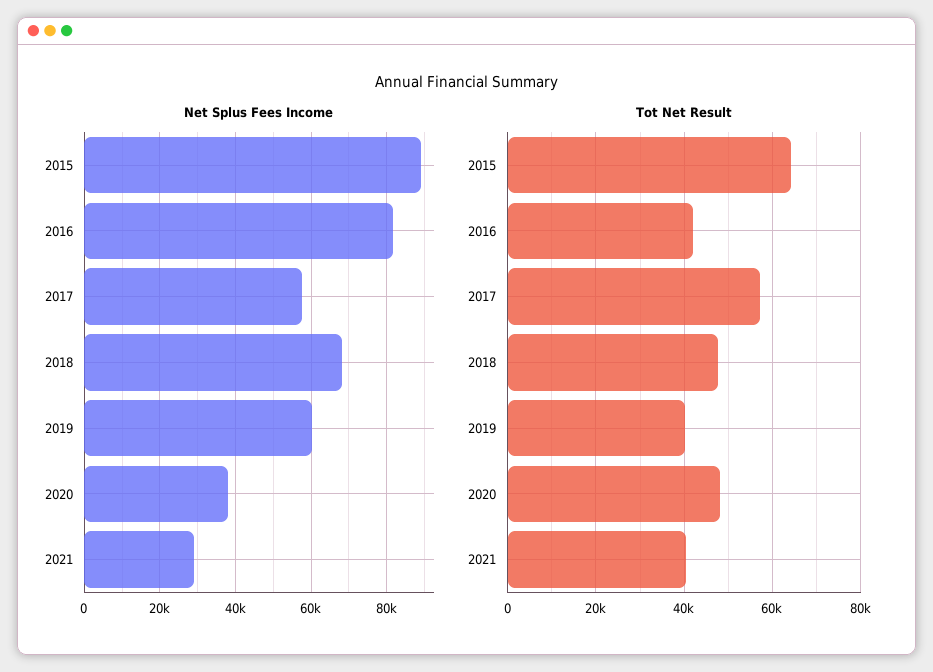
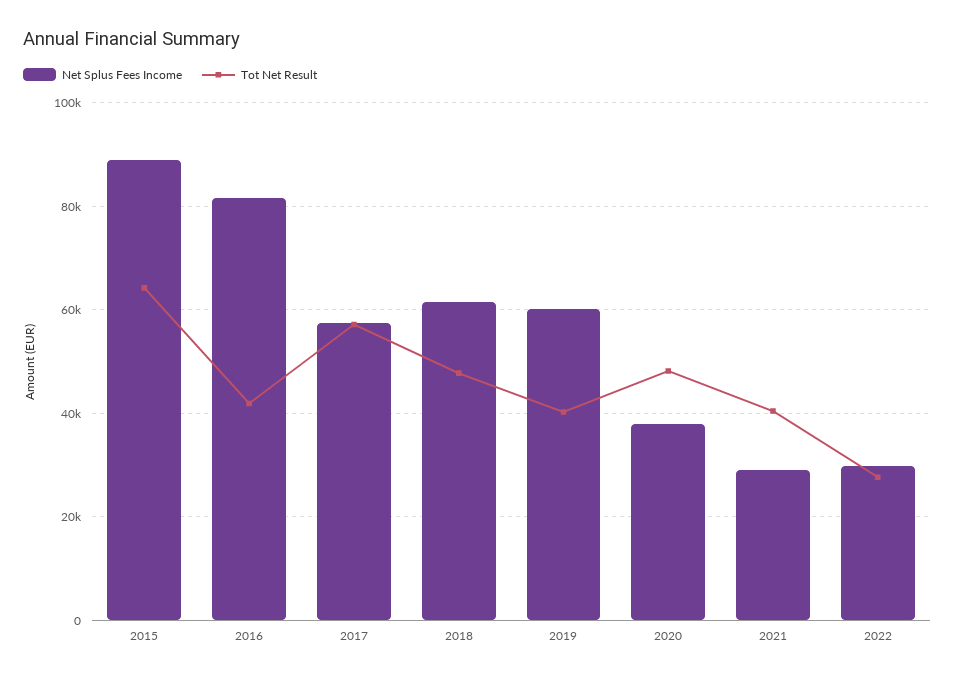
Net Splus Fees Income, 2018: 68000 -> 62000
Net Splus Fees Income, 2022: none -> 30000
Tot Net Result, 2022: none -> 28000

